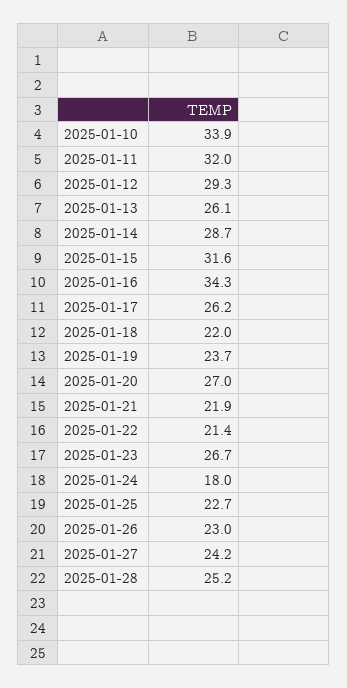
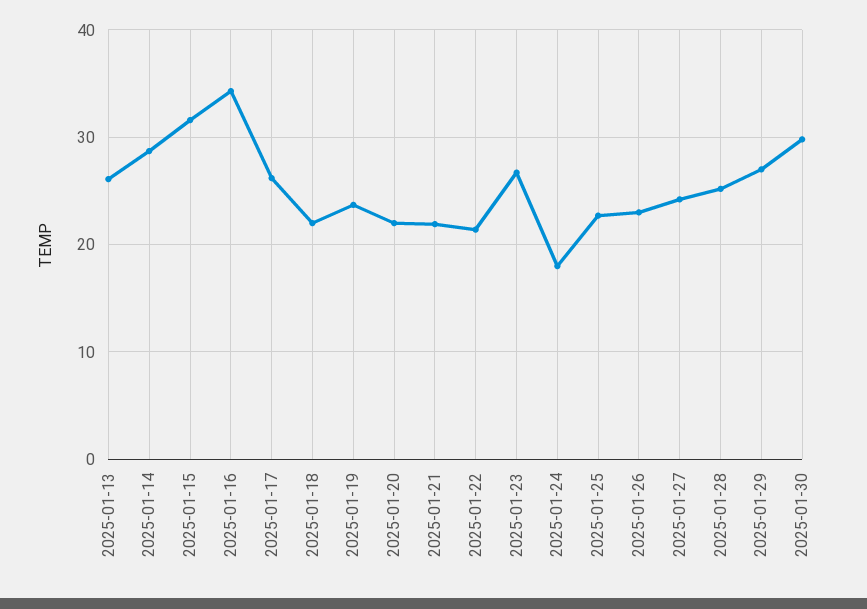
2025-01-10: 33.9 -> none
2025-01-11: 32 -> none
2025-01-12: 29.3 -> none
2025-01-20: 27 -> 22
2025-01-29: none -> 27
2025-01-30: none -> 30

